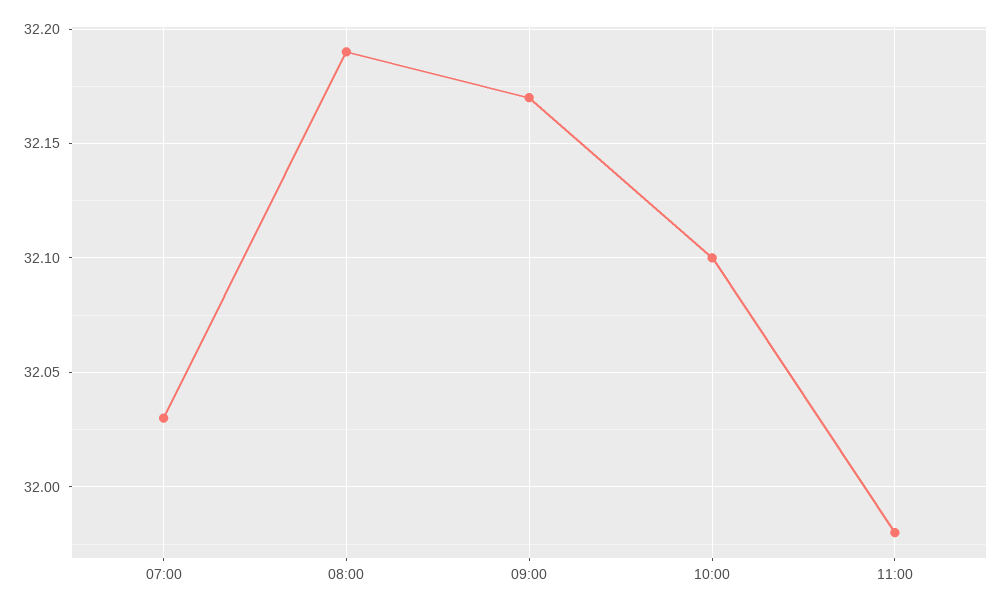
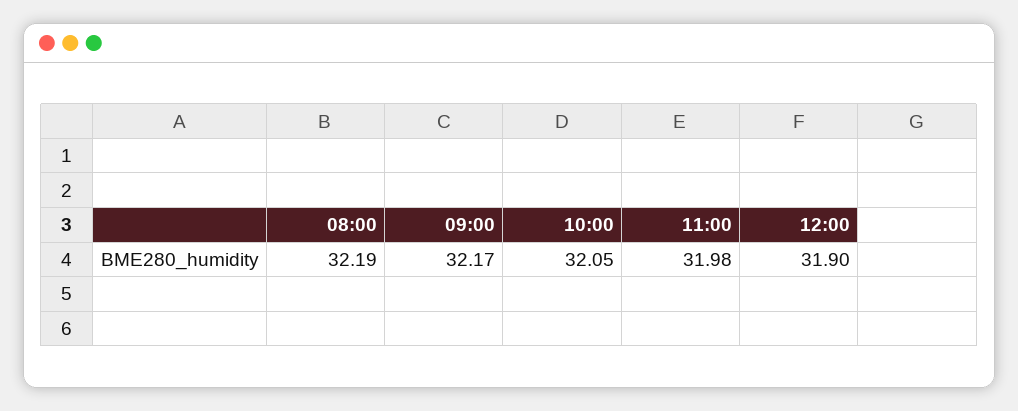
07:00: 32.03 -> none
10:00: 32.1 -> 32.05
12:00: none -> 31.9

